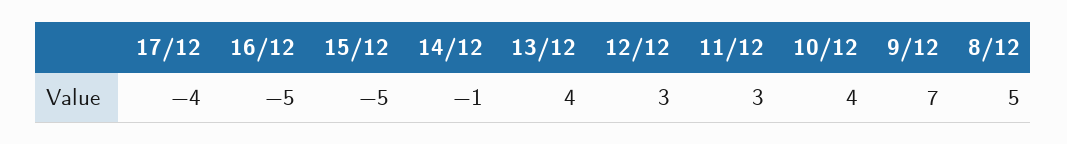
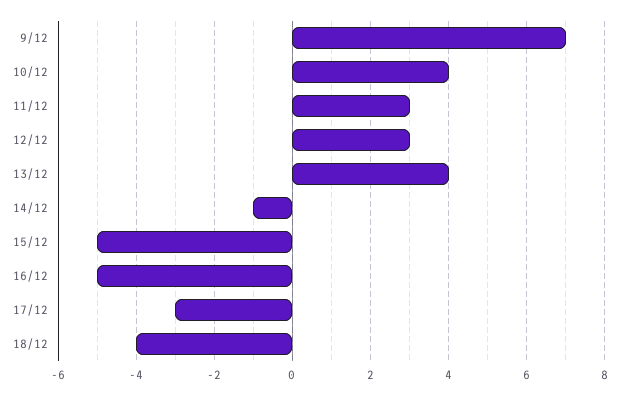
17/12: -4 -> -3
8/12: 5 -> none
18/12: none -> -4

